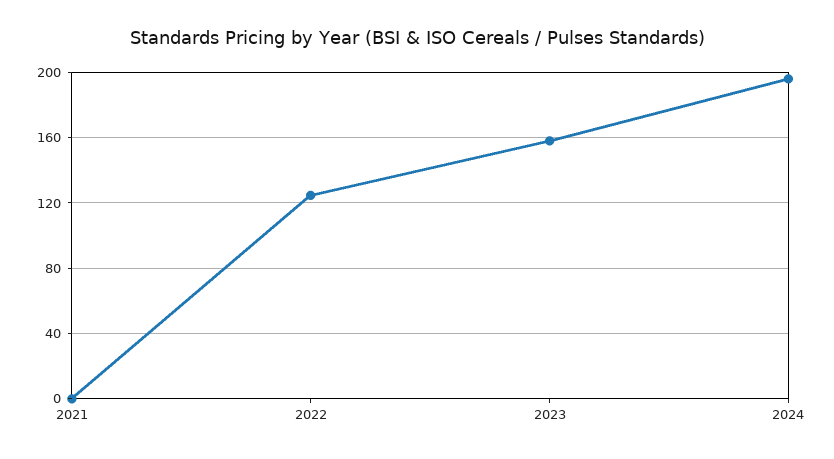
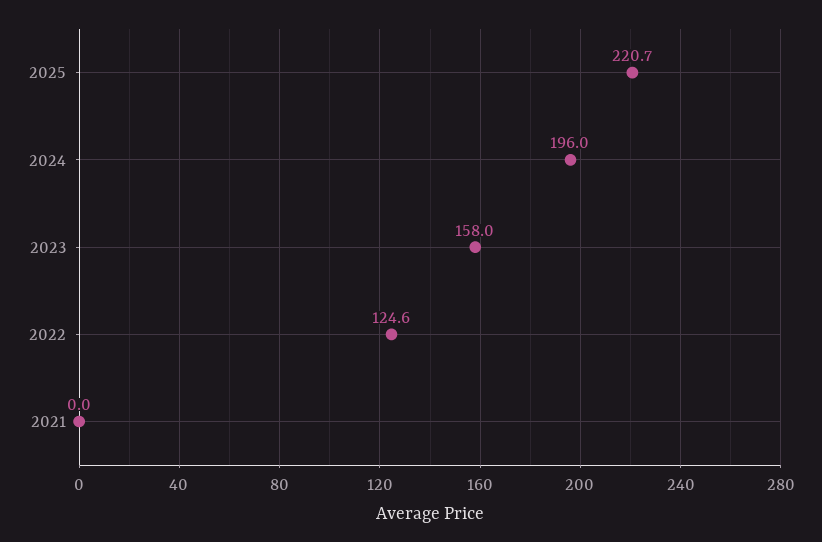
2025: none -> 220.7

